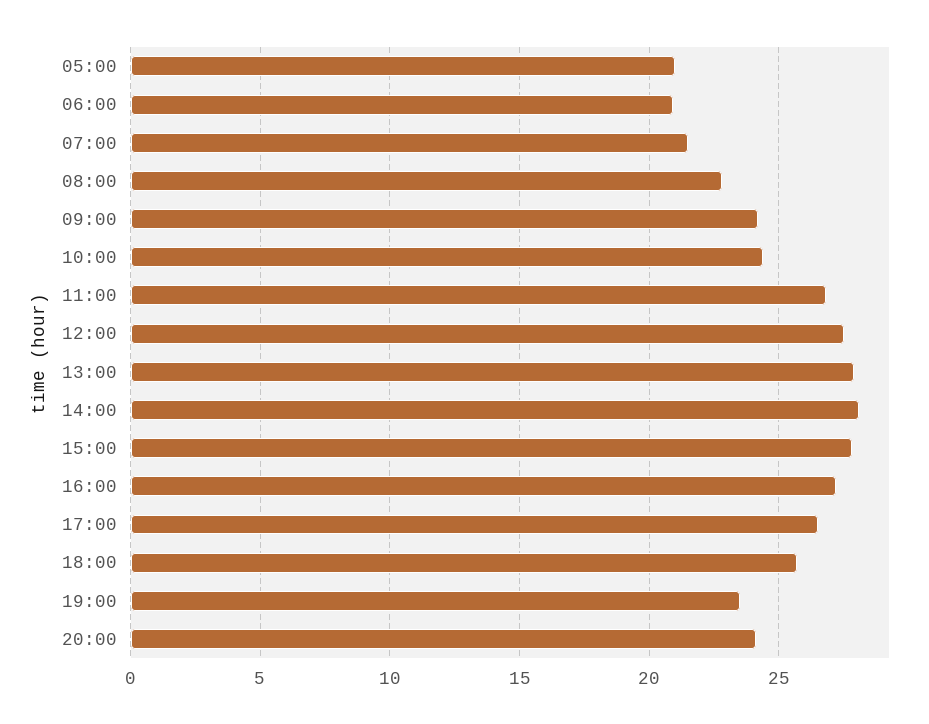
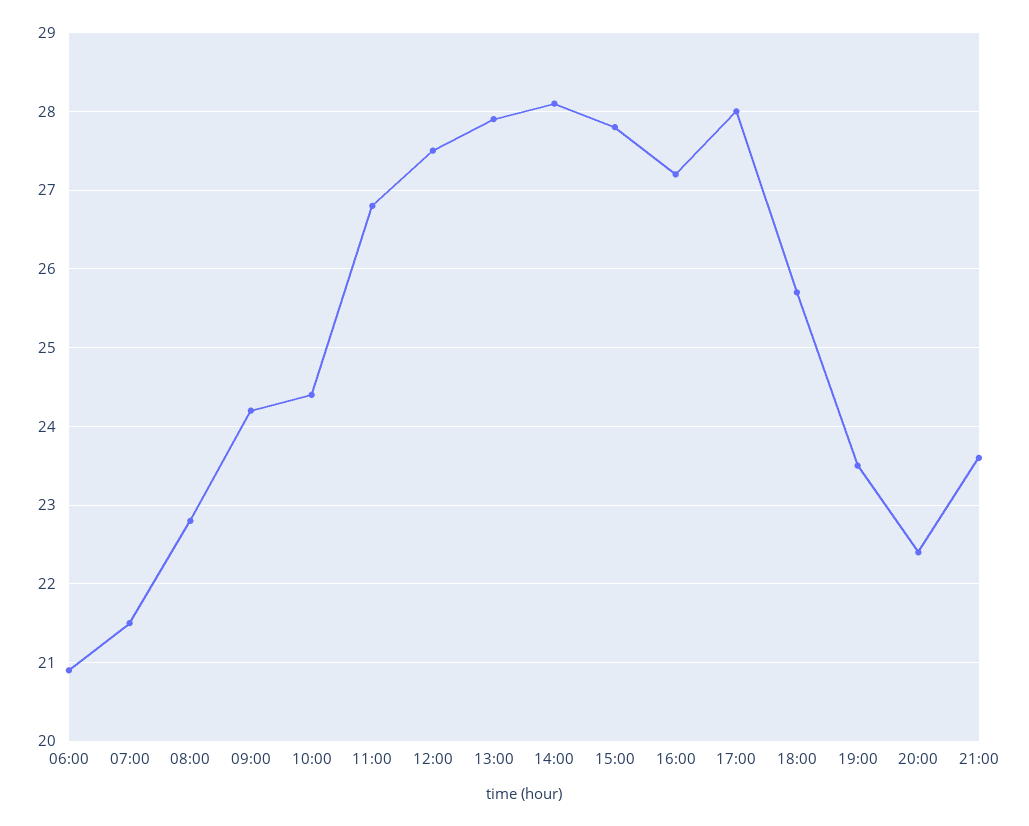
05:00: 21 -> none
17:00: 26.5 -> 28
20:00: 24 -> 22.4
21:00: none -> 23.6

